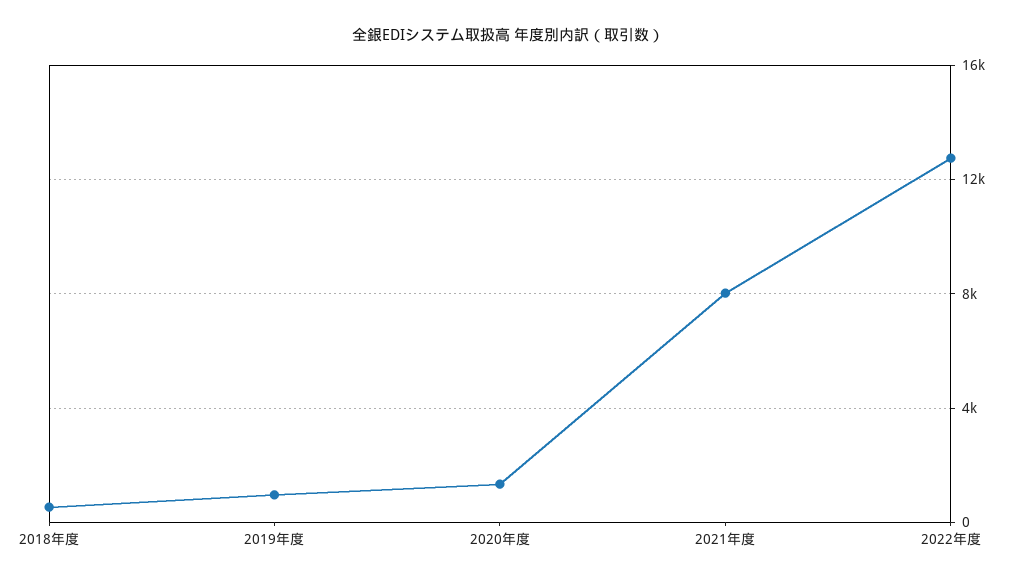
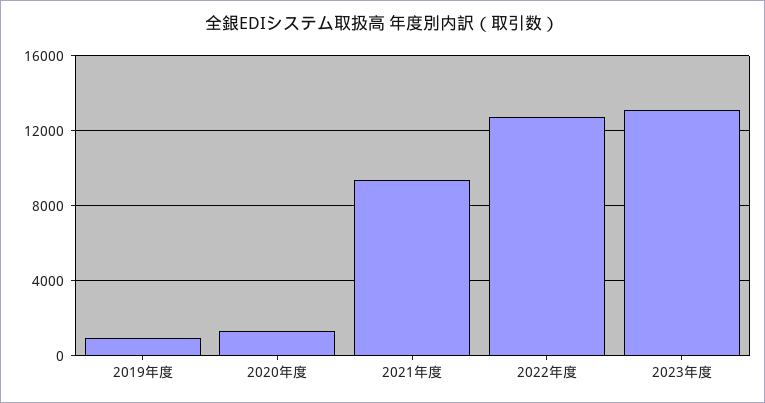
2018年度: 500 -> none
2021年度: 8000 -> 9500
2023年度: none -> 13000

